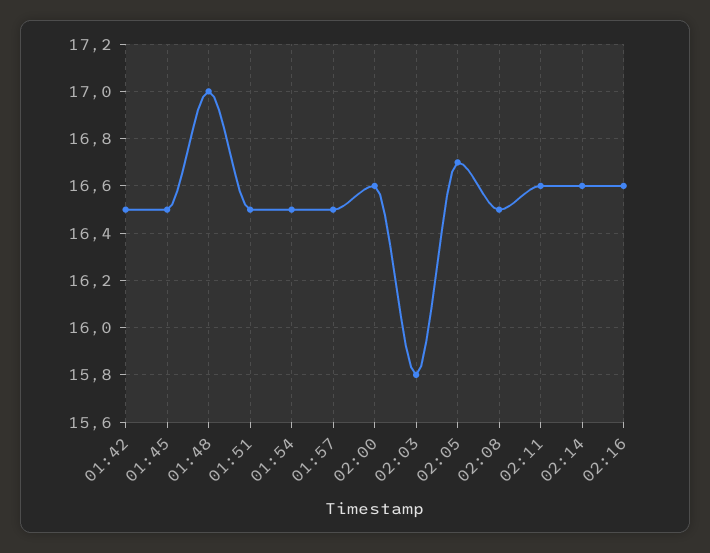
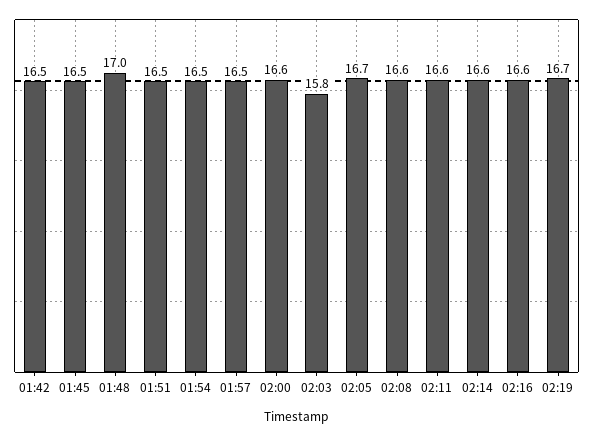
02:08: 16.5 -> 16.6
02:19: none -> 16.7

